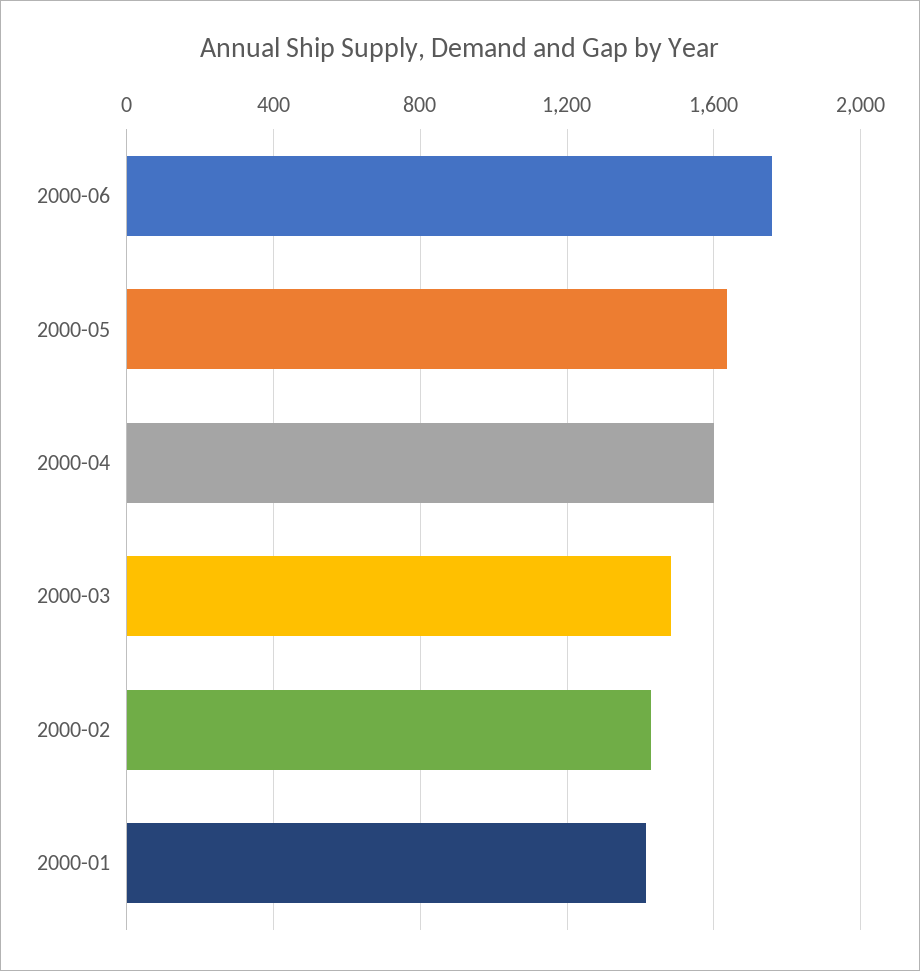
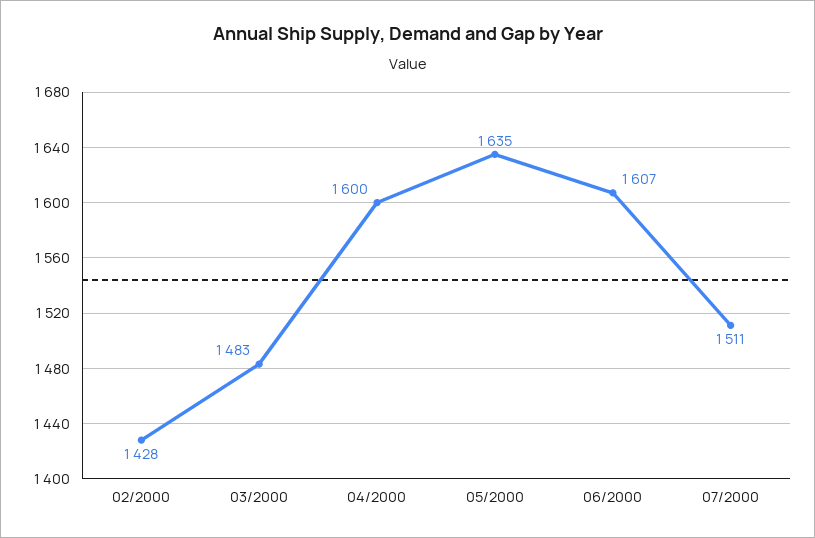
2000-06: 1750 -> 1607
2000-01: 1400 -> none
07/2000: none -> 1511

